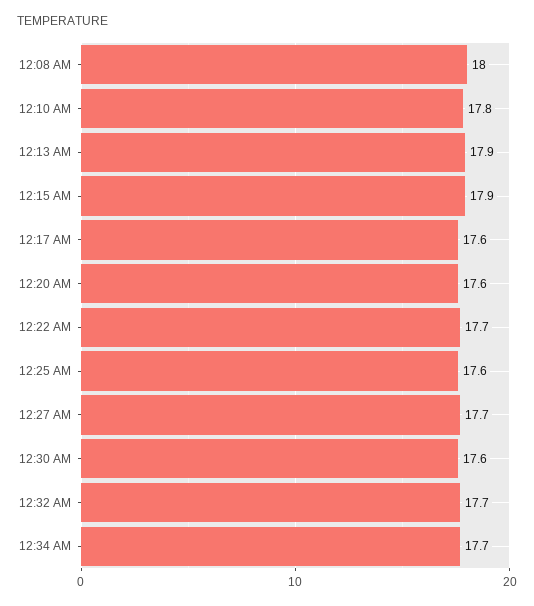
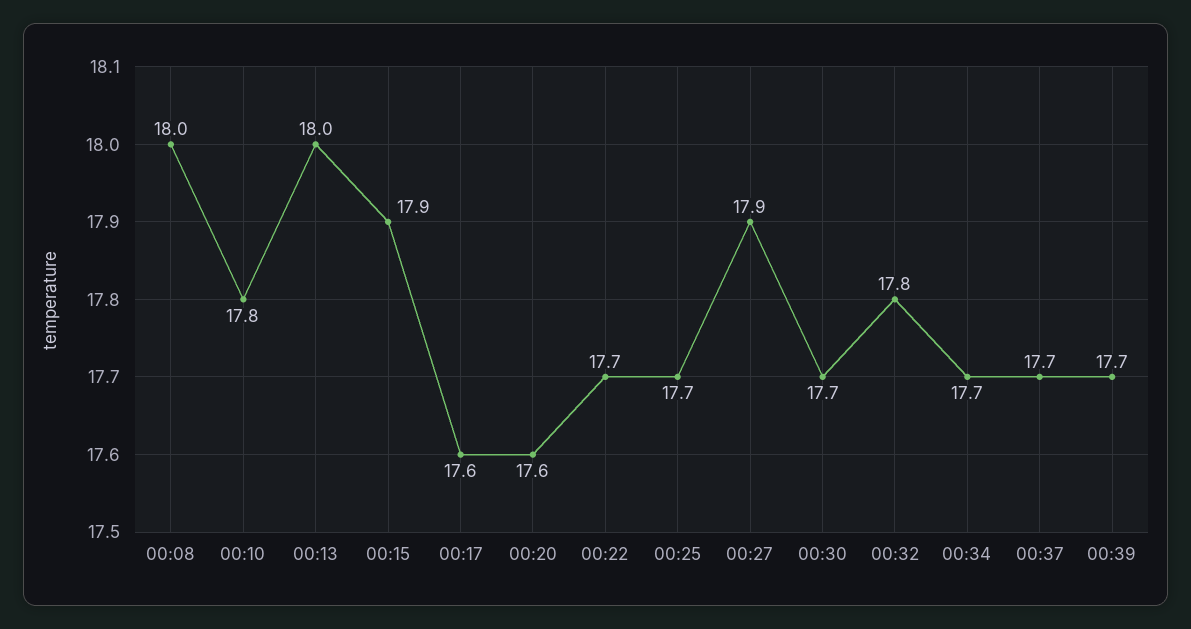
12:13 AM: 17.9 -> 18
12:25 AM: 17.6 -> 17.7
12:27 AM: 17.7 -> 17.9
12:30 AM: 17.6 -> 17.7
12:32 AM: 17.7 -> 17.8
00:37: none -> 17.7
00:39: none -> 17.7

